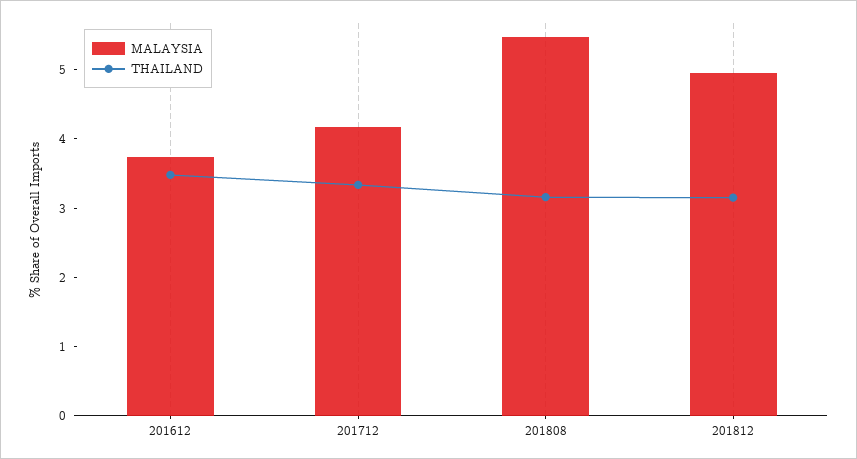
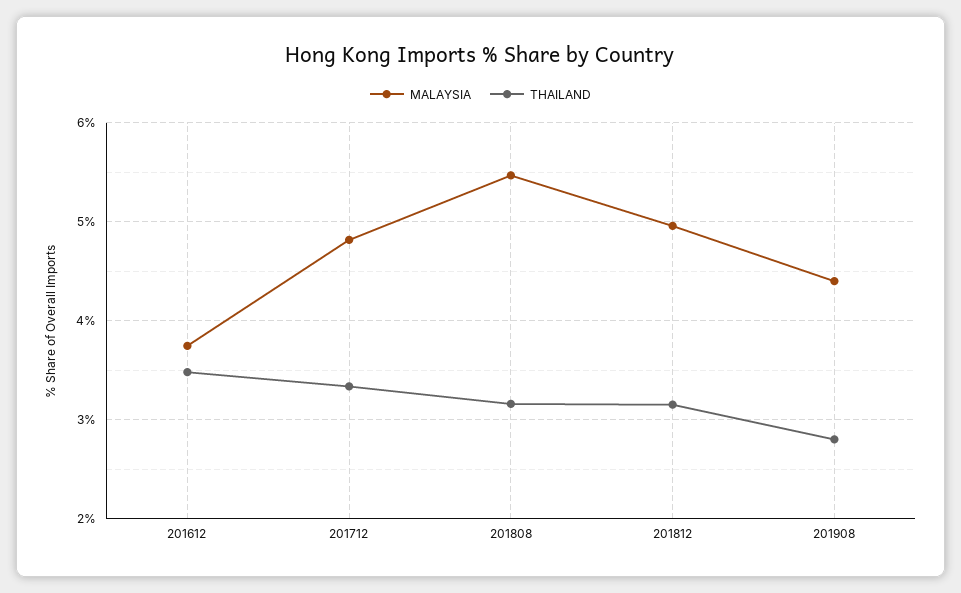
MALAYSIA, 201712: 4.2 -> 4.8
MALAYSIA, 201908: none -> 4.4
THAILAND, 201908: none -> 2.8

